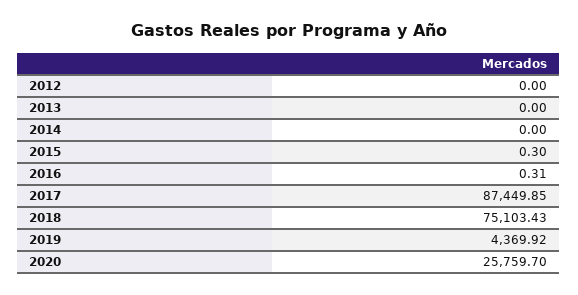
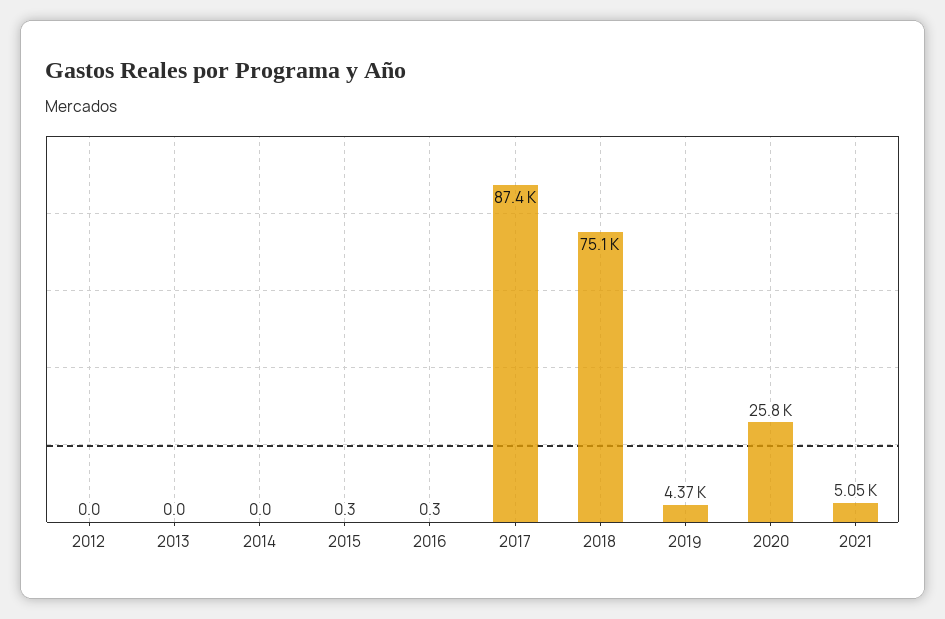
2021: none -> 5050

